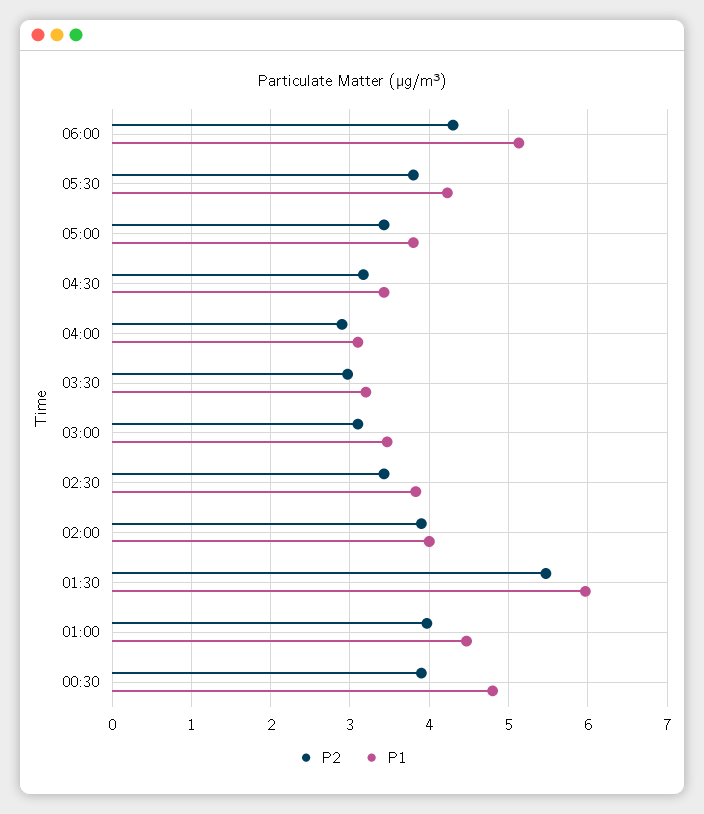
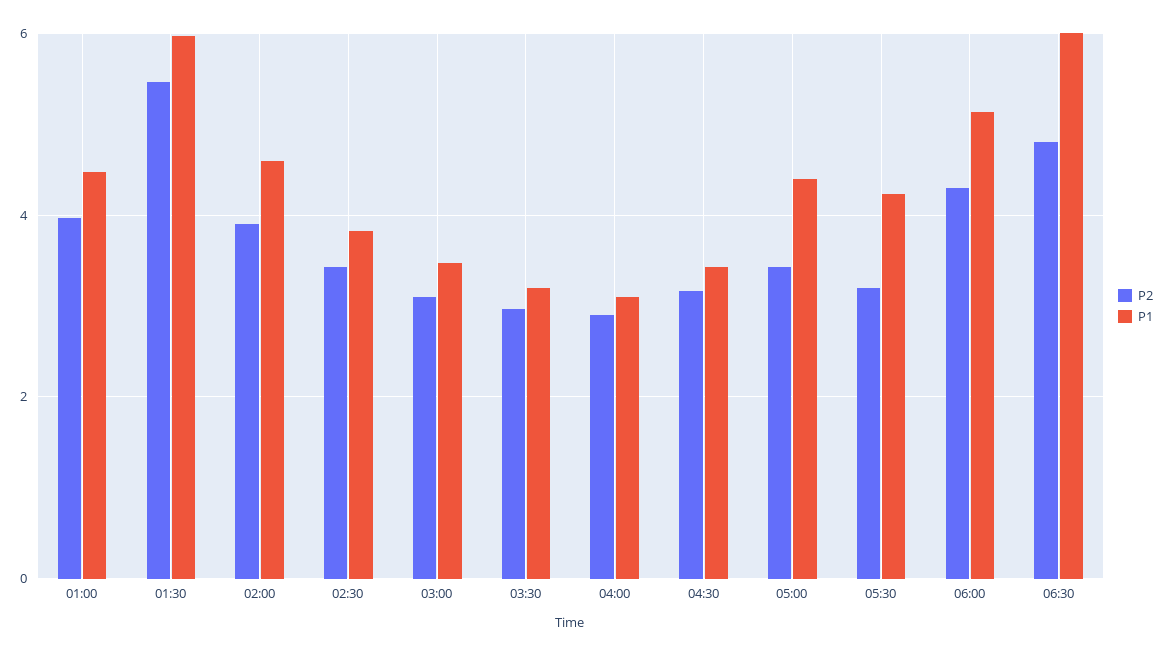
P2, 05:30: 3.8 -> 3.2
P1, 05:00: 3.8 -> 4.4
P1, 02:00: 4 -> 4.6
P2, 00:30: 3.9 -> none
P1, 00:30: 4.8 -> none
P2, 06:30: none -> 4.8
P1, 06:30: none -> 6

